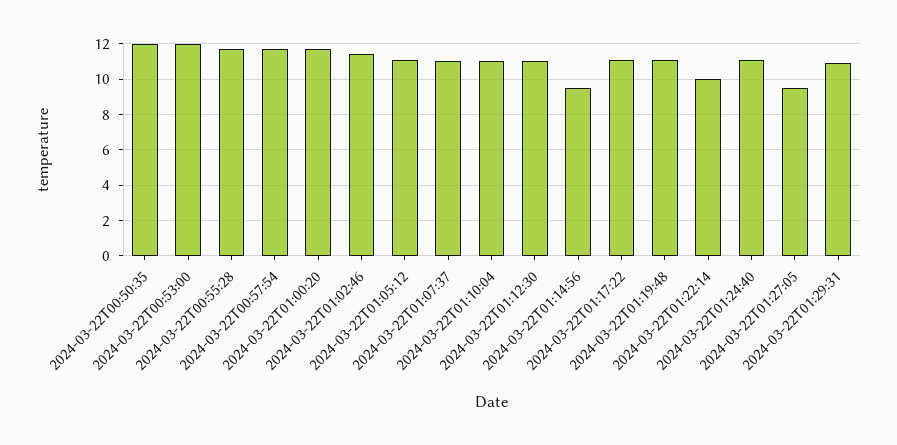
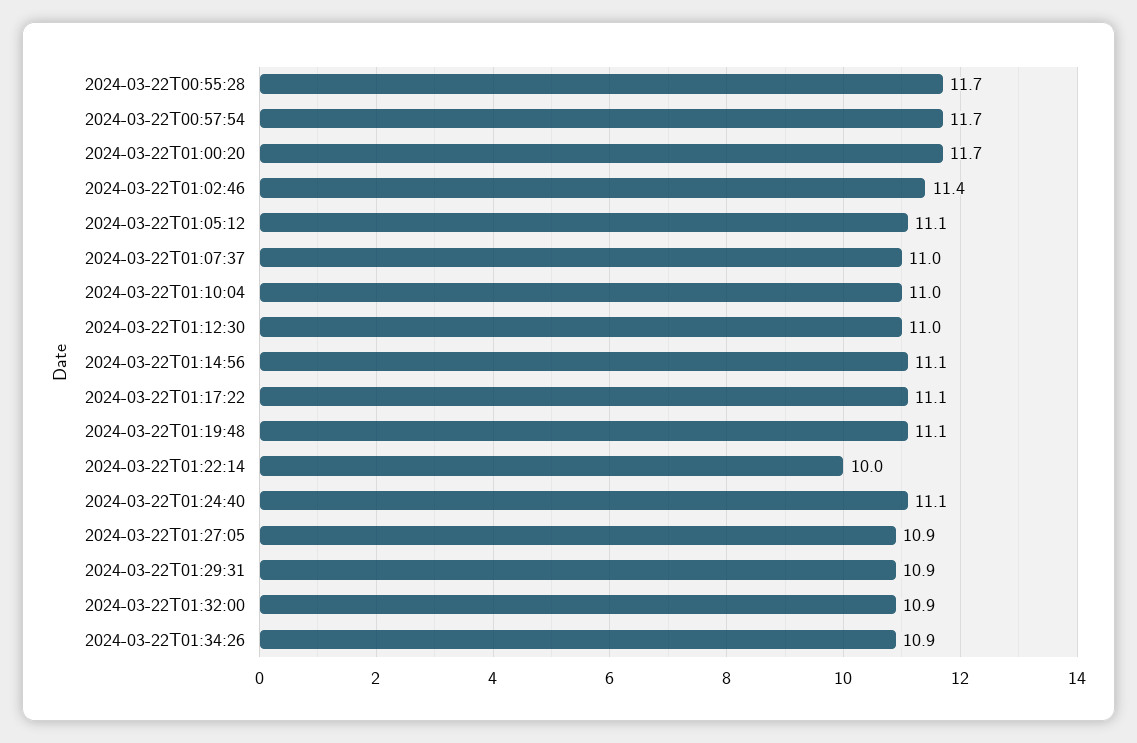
2024-03-22T00:50:35: 12 -> none
2024-03-22T00:53:00: 12 -> none
2024-03-22T01:14:56: 9.5 -> 11.1
2024-03-22T01:27:05: 9.5 -> 10.9
2024-03-22T01:32:00: none -> 10.9
2024-03-22T01:34:26: none -> 10.9

